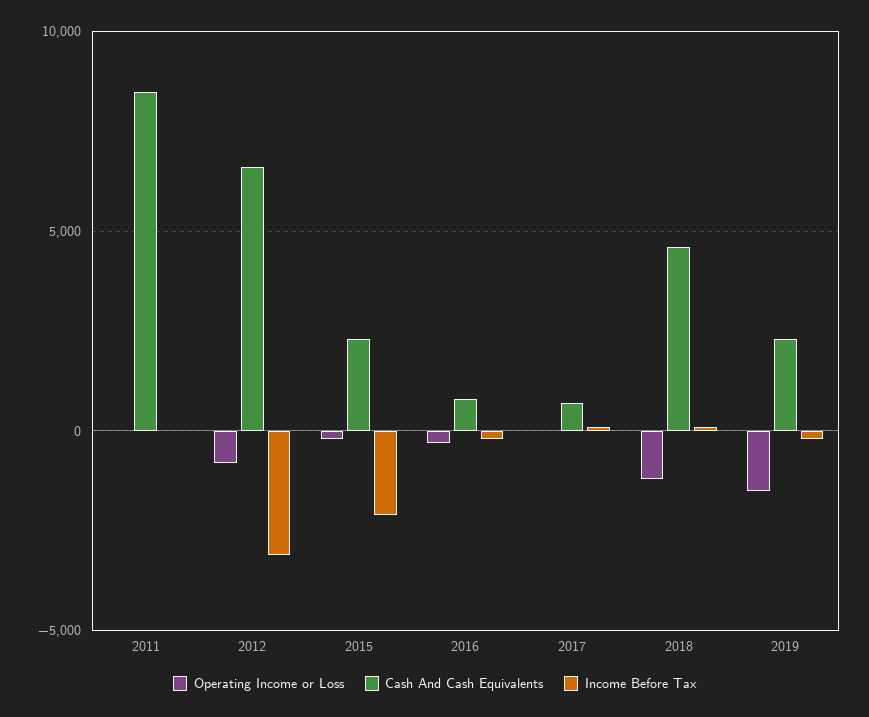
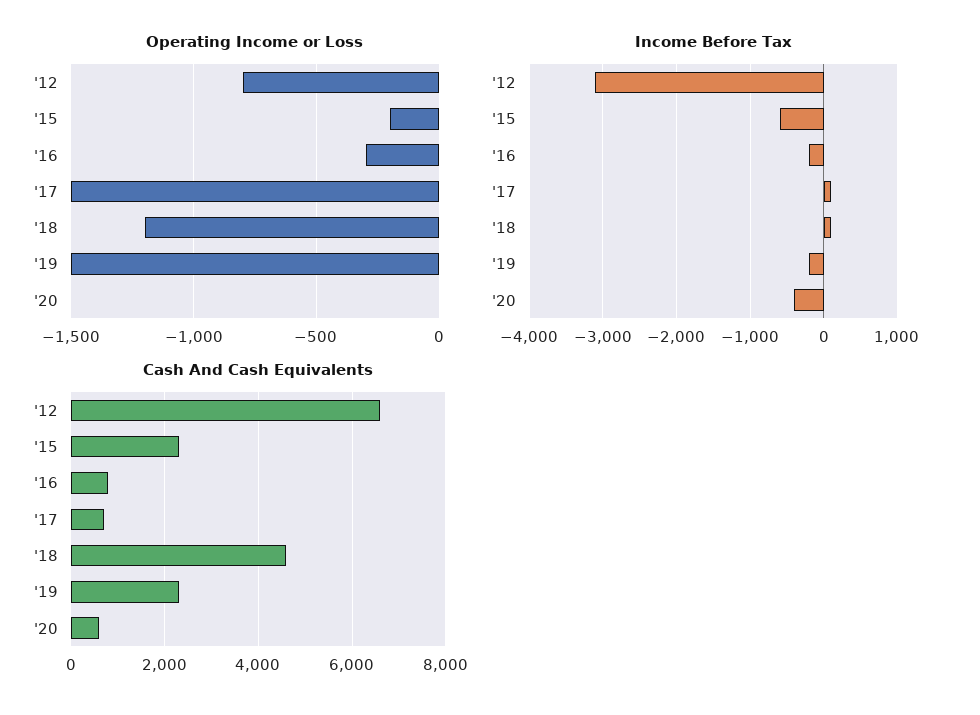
Operating Income or Loss, 2011: 0 -> none
Cash And Cash Equivalents, 2011: 8500 -> none
Income Before Tax, 2011: 0 -> none
Income Before Tax, 2015: -2000 -> -600
Operating Income or Loss, 2017: 0 -> -1500
Operating Income or Loss, '20: none -> 0
Income Before Tax, '20: none -> -400
Cash And Cash Equivalents, '20: none -> 600

